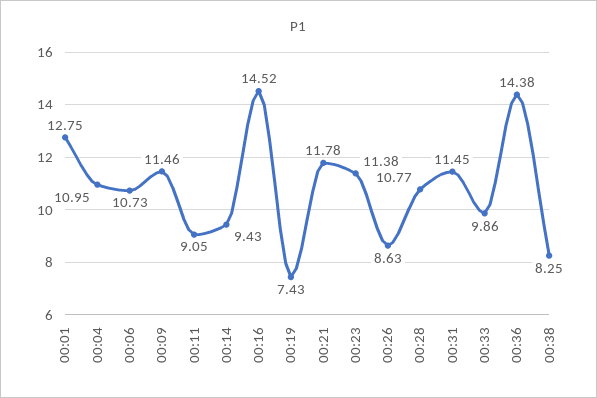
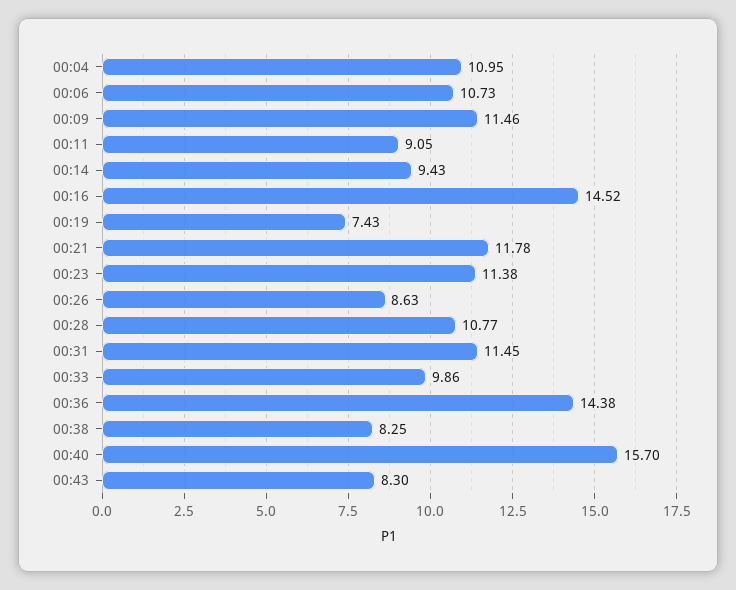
00:01: 12.75 -> none
00:40: none -> 15.7
00:43: none -> 8.3

